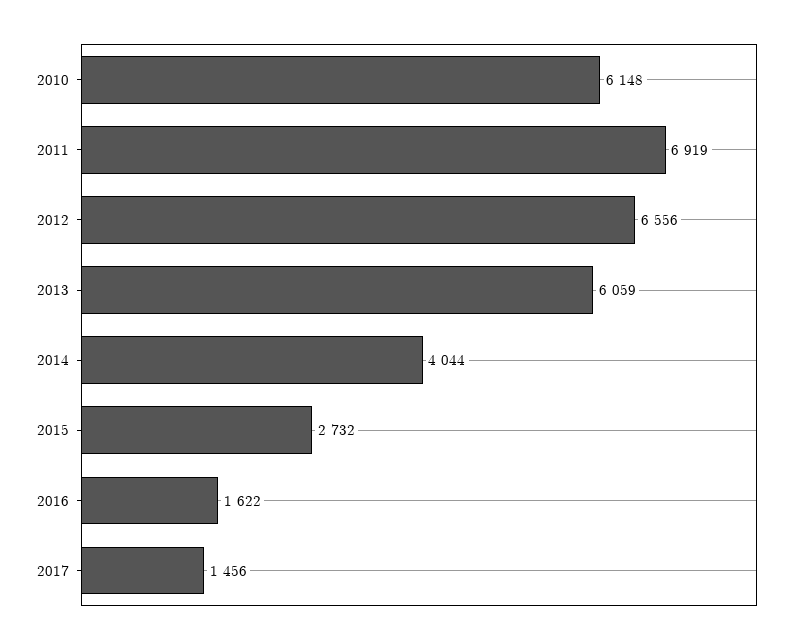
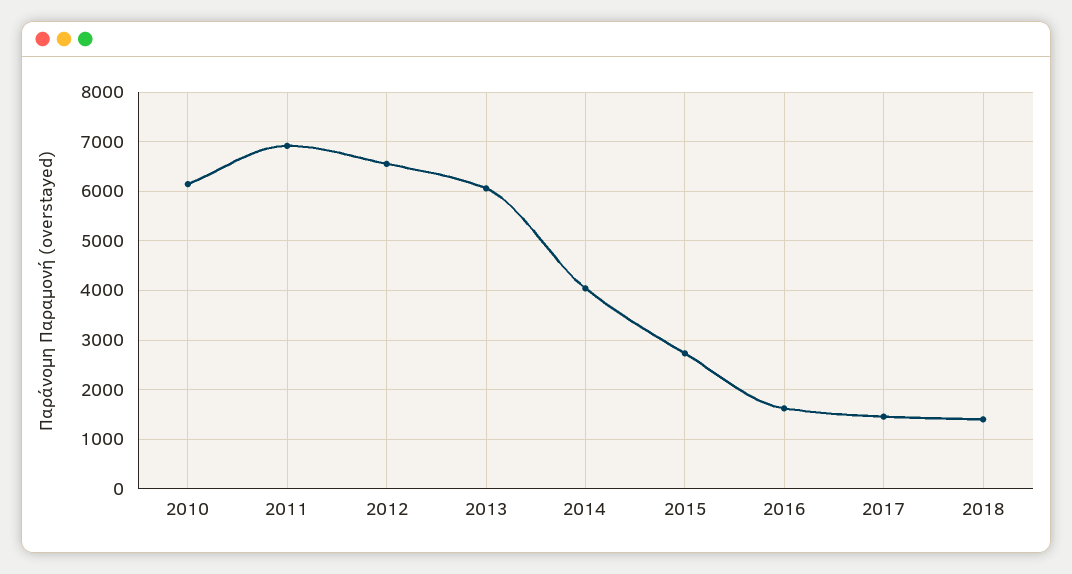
2018: none -> 1400

